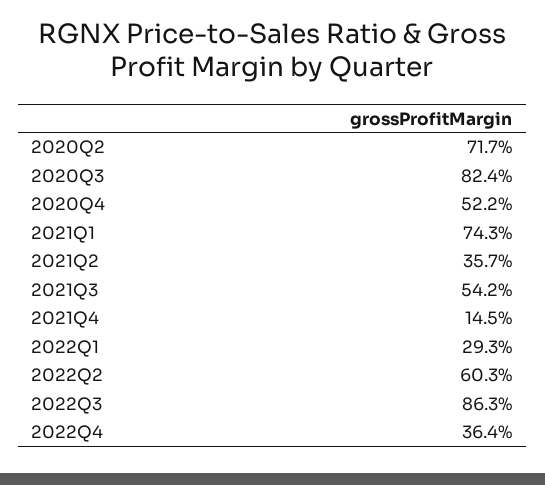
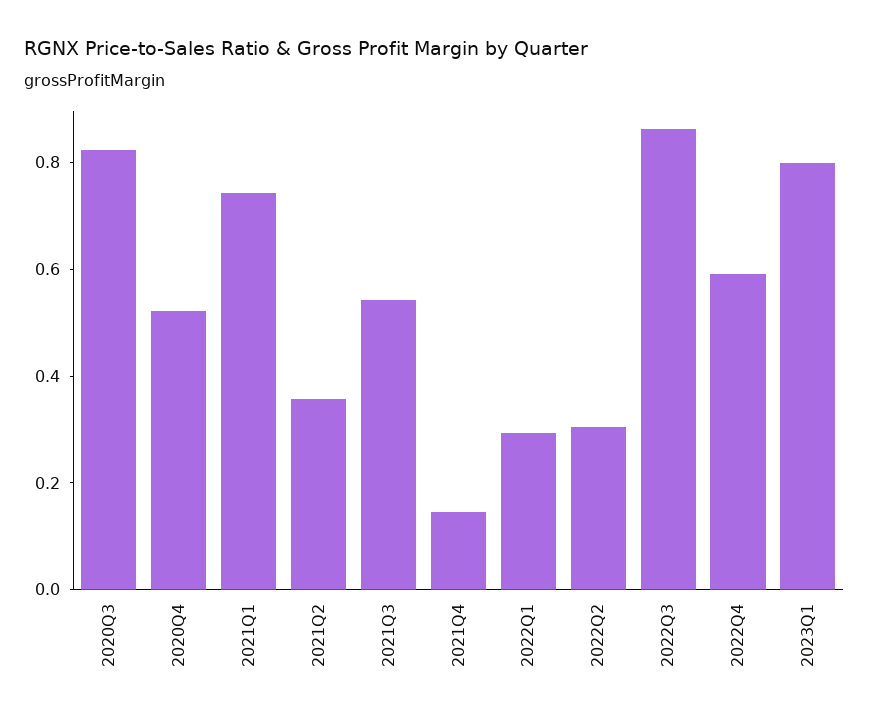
2020Q2: 0.717 -> none
2022Q2: 0.603 -> 0.3
2022Q4: 0.364 -> 0.6
2023Q1: none -> 0.8

